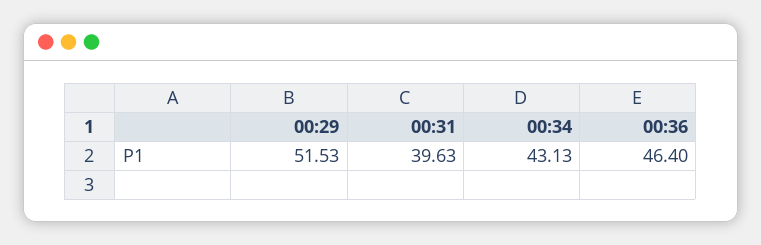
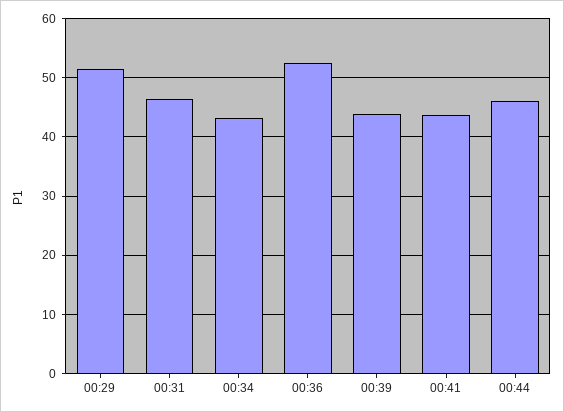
00:31: 39.63 -> 46
00:36: 46.4 -> 52
00:39: none -> 44
00:41: none -> 44
00:44: none -> 46

